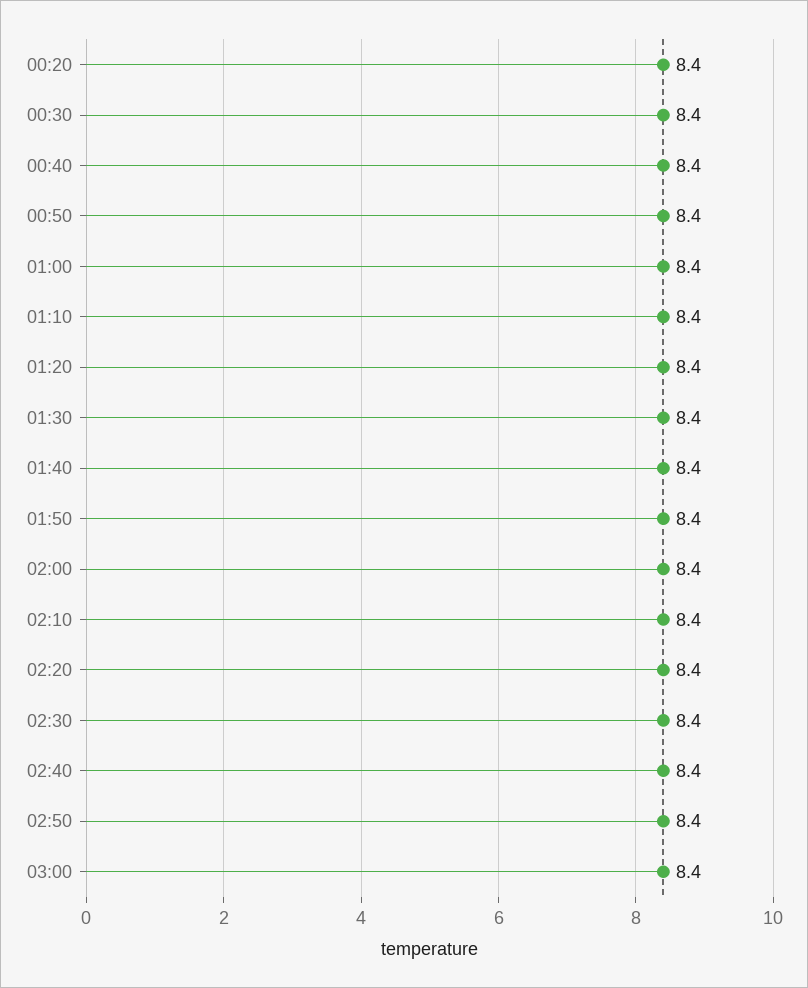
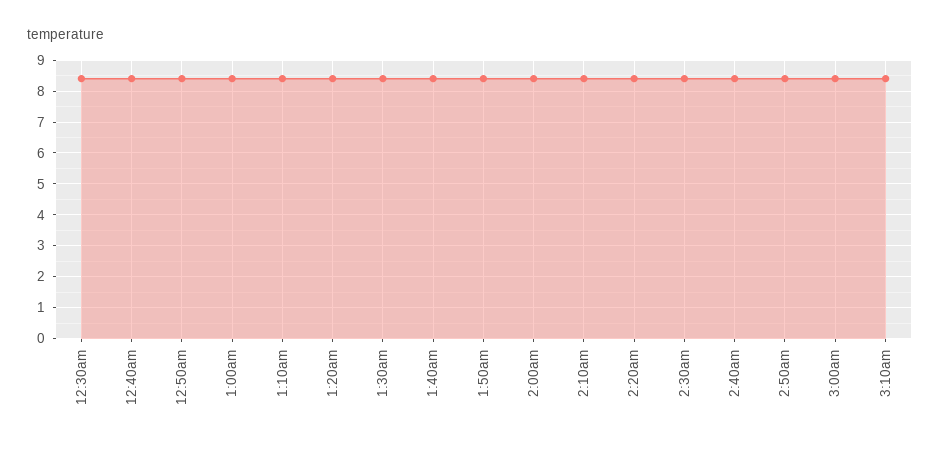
00:20: 8.4 -> none
3:10am: none -> 8.5

